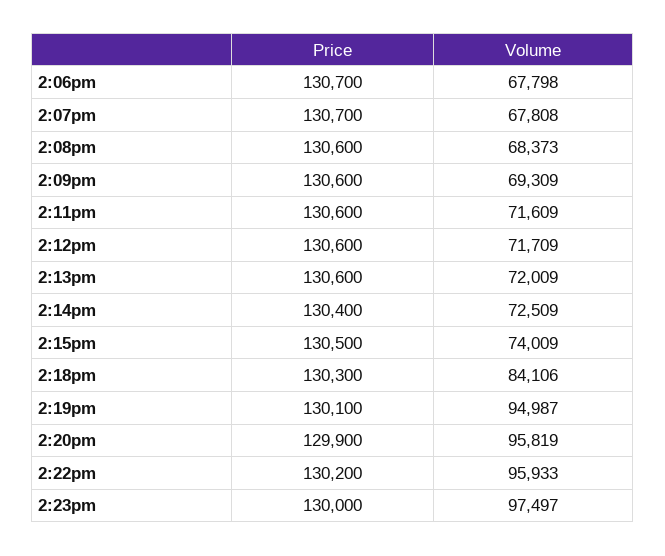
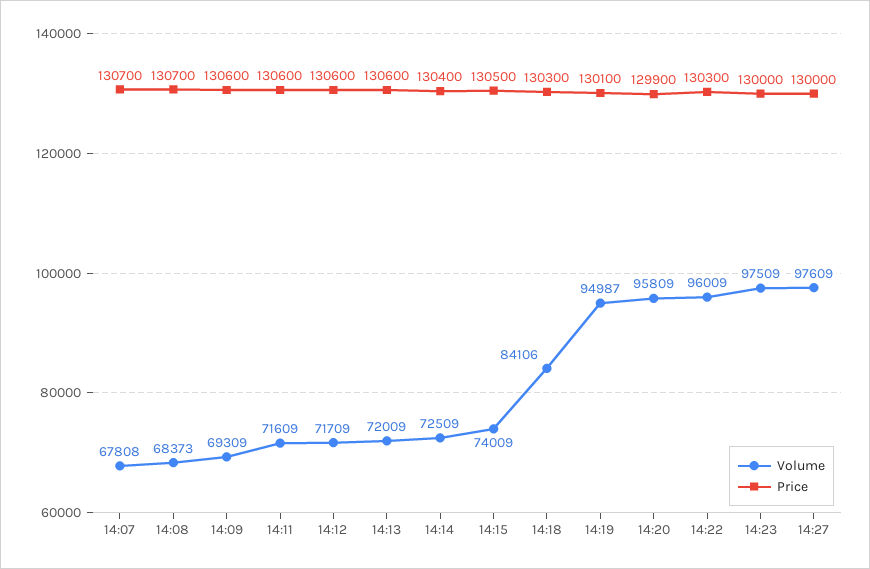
Price, 2:06pm: 130700 -> none
Volume, 2:06pm: 67798 -> none
Price, 2:08pm: 130600 -> 130700
Volume, 2:20pm: 95819 -> 95809
Price, 2:22pm: 130200 -> 130300
Volume, 2:22pm: 95933 -> 96009
Volume, 2:23pm: 97497 -> 97509
Volume, 14:27: none -> 97609
Price, 14:27: none -> 130000

